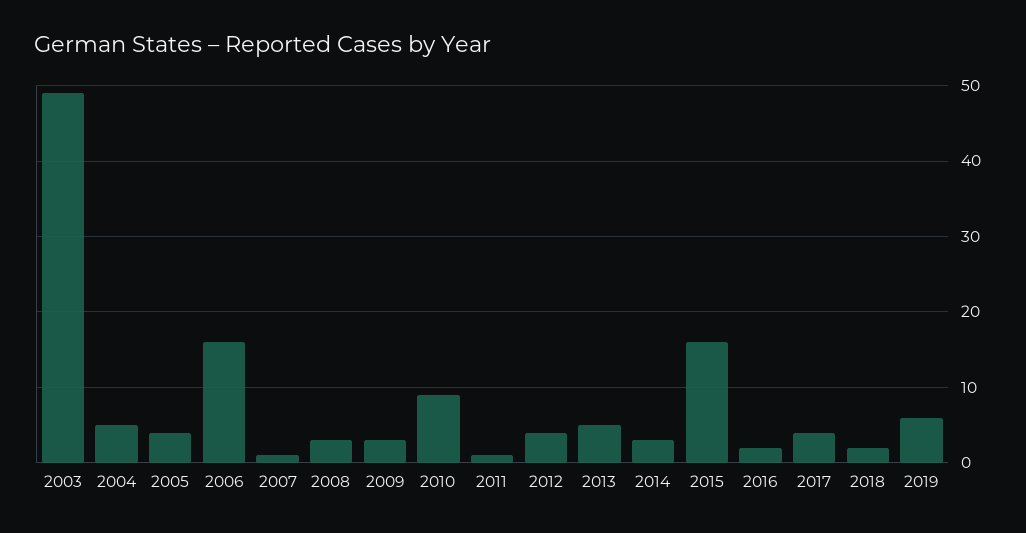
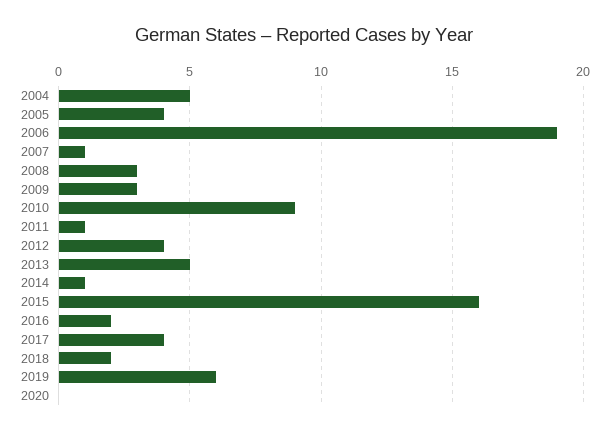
2003: 49 -> none
2006: 16 -> 19
2014: 3 -> 1
2020: none -> 0

